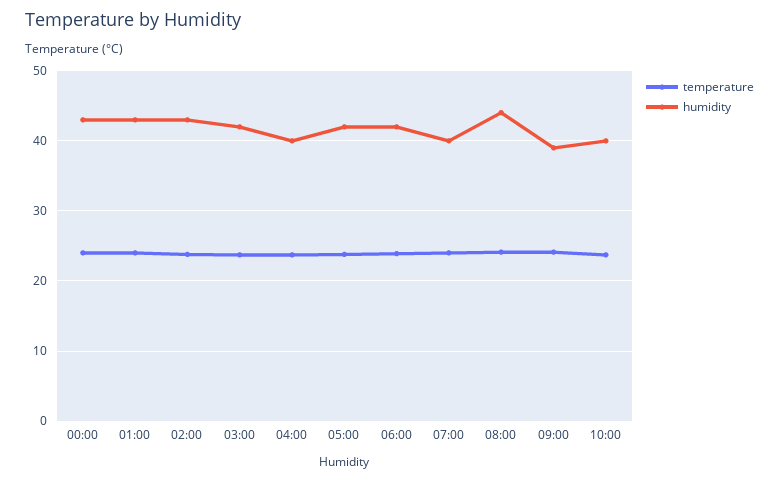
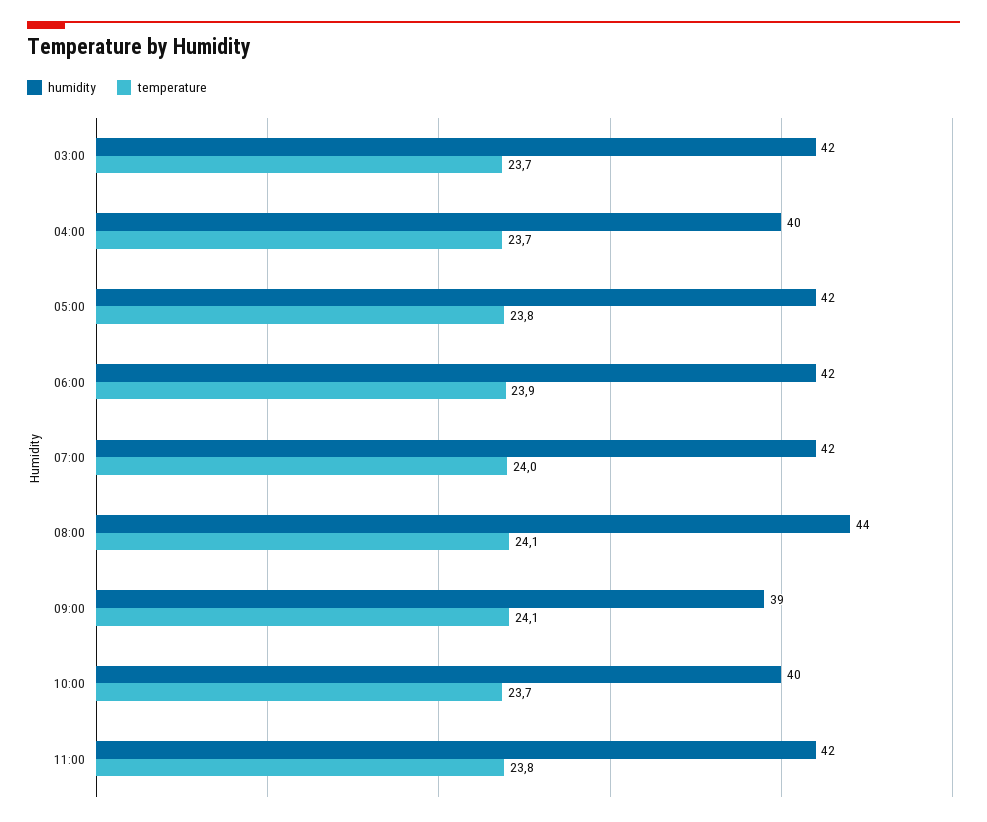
temperature, 00:00: 24 -> none
humidity, 00:00: 43 -> none
temperature, 01:00: 24 -> none
humidity, 01:00: 43 -> none
temperature, 02:00: 24 -> none
humidity, 02:00: 43 -> none
humidity, 07:00: 40 -> 42
humidity, 11:00: none -> 42
temperature, 11:00: none -> 23.8

